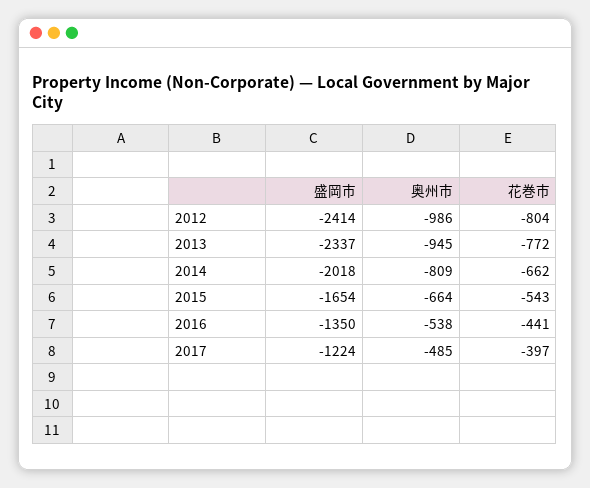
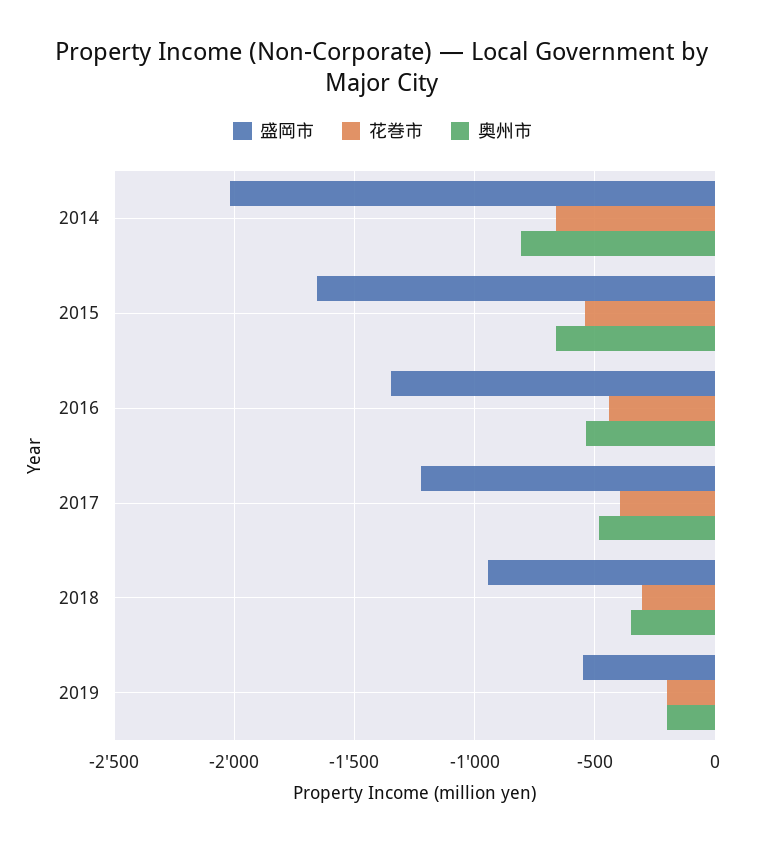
盛岡市, 2012: -2414 -> none
奥州市, 2012: -986 -> none
花巻市, 2012: -804 -> none
盛岡市, 2013: -2337 -> none
奥州市, 2013: -945 -> none
花巻市, 2013: -772 -> none
盛岡市, 2018: none -> -950
花巻市, 2018: none -> -300
奥州市, 2018: none -> -350
盛岡市, 2019: none -> -550
花巻市, 2019: none -> -200
奥州市, 2019: none -> -200

